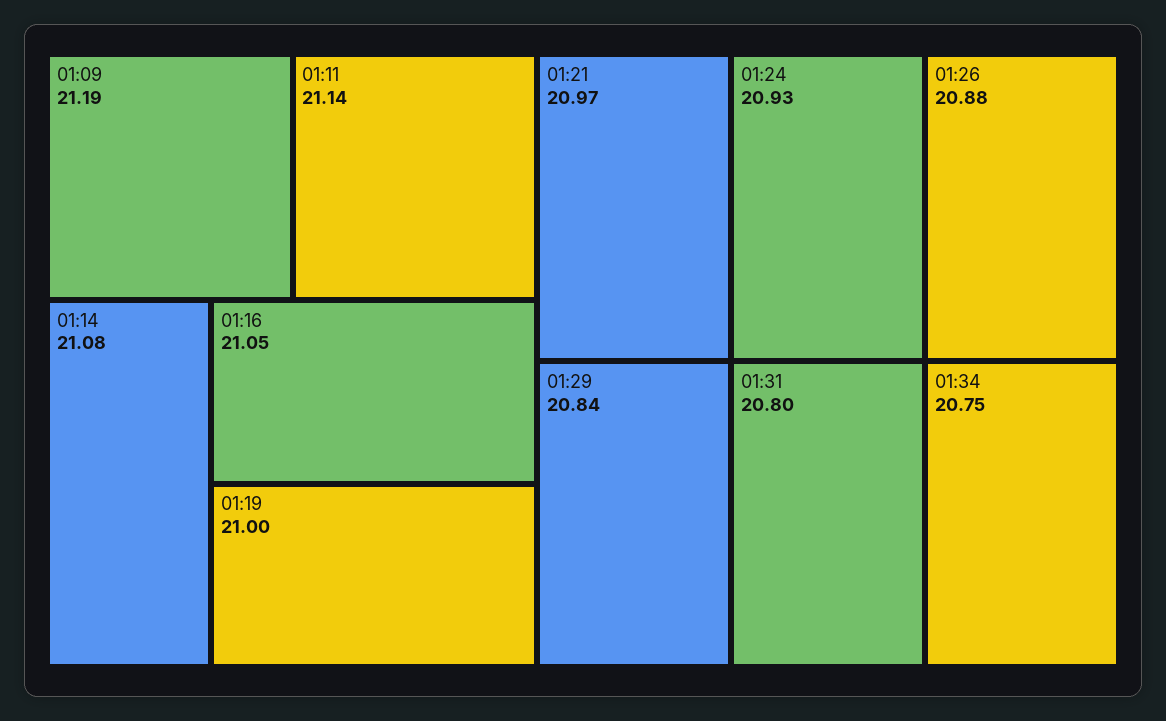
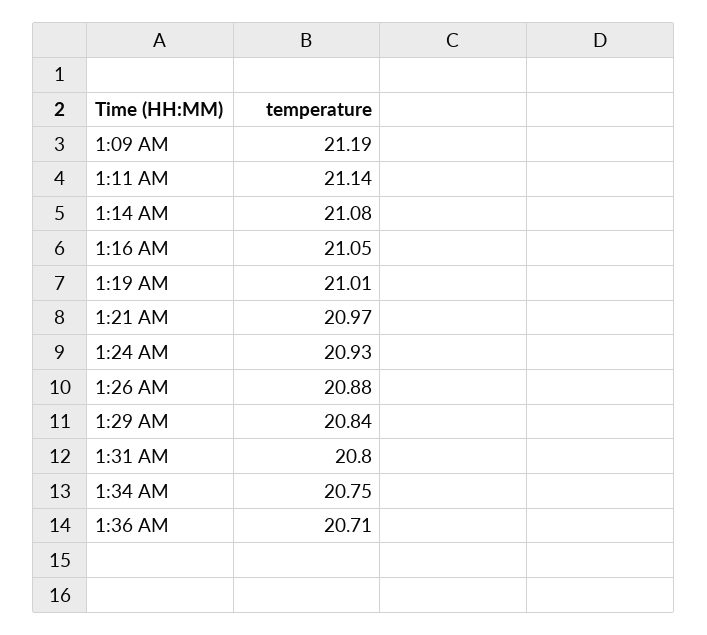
01:19: 21 -> 21.01
1:36 AM: none -> 20.71

